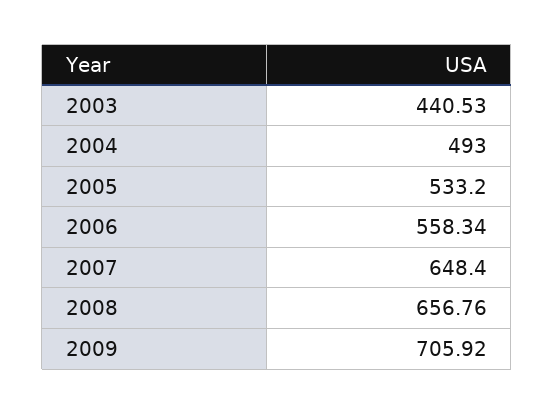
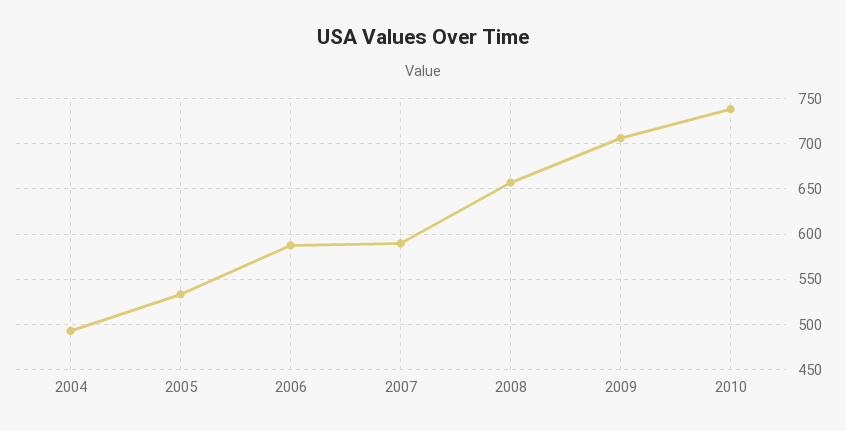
2003: 440.53 -> none
2006: 558.34 -> 590
2007: 648.4 -> 590
2010: none -> 740

